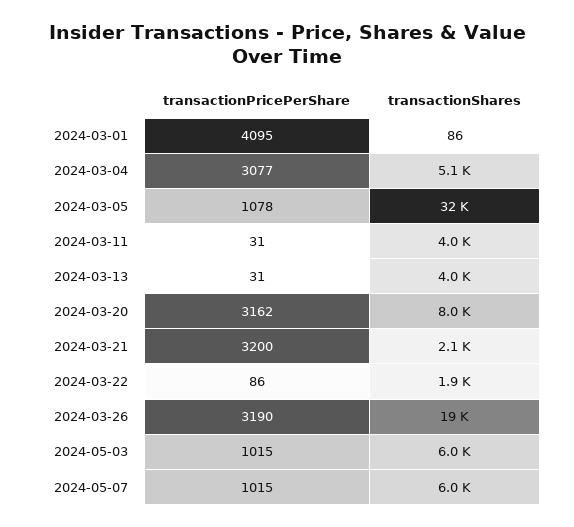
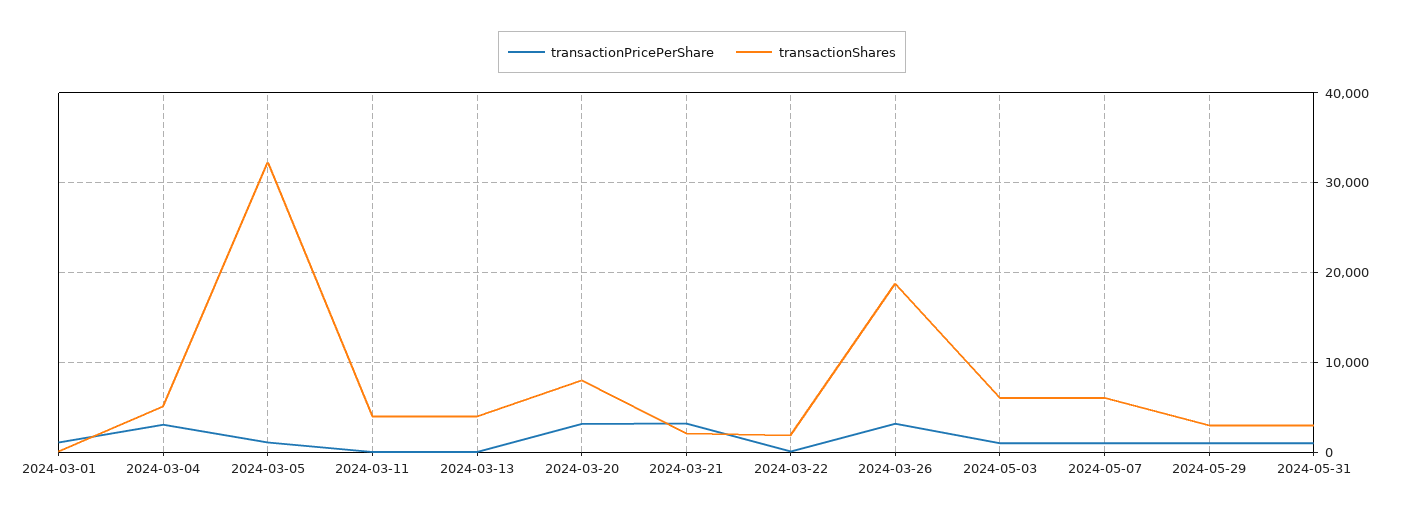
transactionPricePerShare, 2024-03-01: 4095 -> 1000
transactionPricePerShare, 2024-05-29: none -> 1000
transactionShares, 2024-05-29: none -> 3000
transactionPricePerShare, 2024-05-31: none -> 1000
transactionShares, 2024-05-31: none -> 3000

